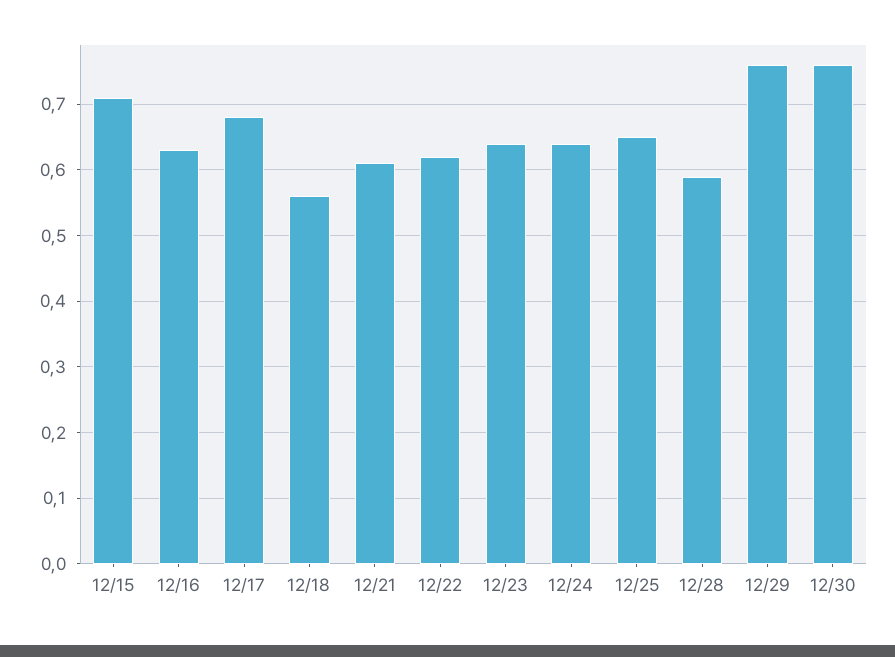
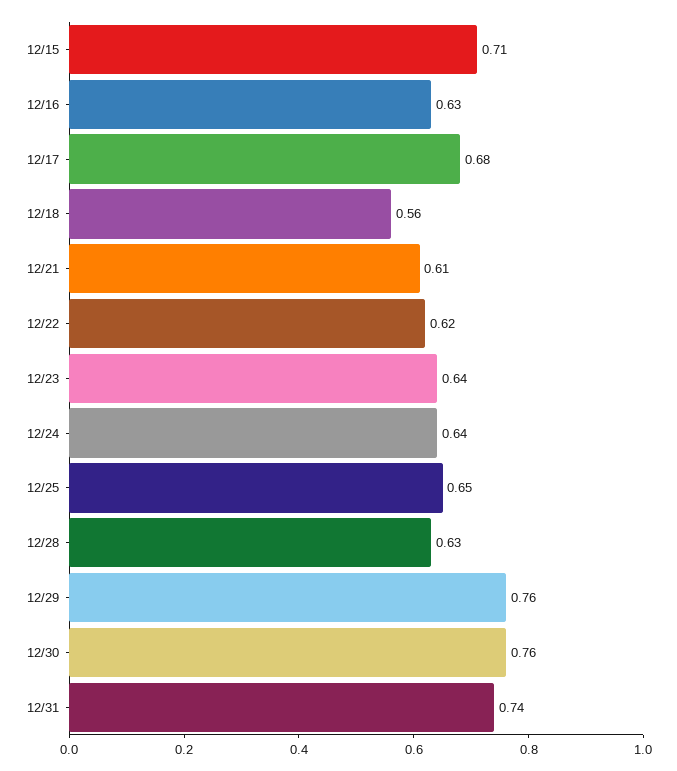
12/28: 0.59 -> 0.63
12/31: none -> 0.74

